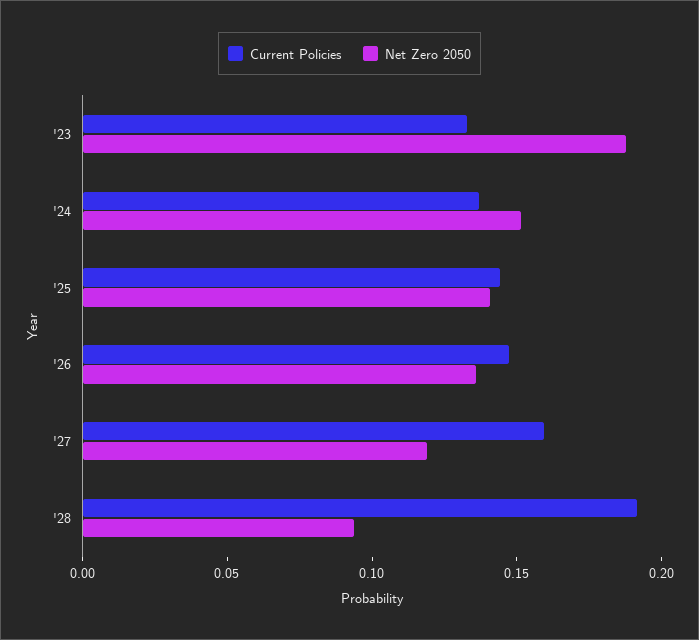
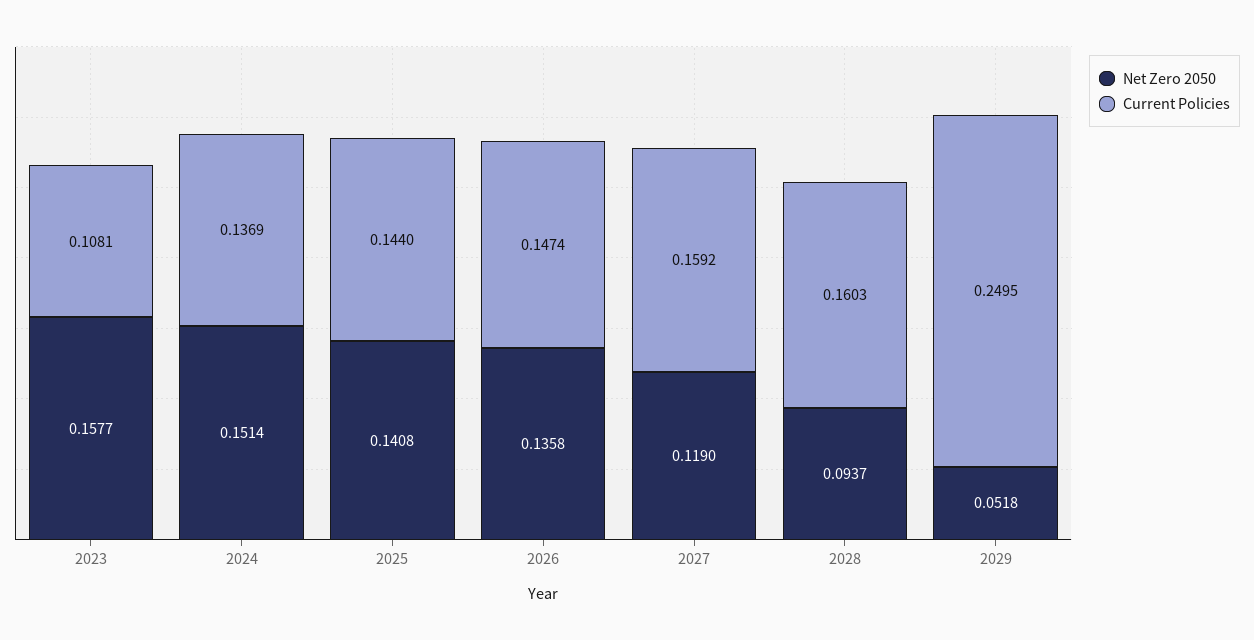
Current Policies, '23: 0.13 -> 0.1081
Net Zero 2050, '23: 0.19 -> 0.1577
Current Policies, '28: 0.19 -> 0.1603
Net Zero 2050, 2029: none -> 0.0518
Current Policies, 2029: none -> 0.2495

